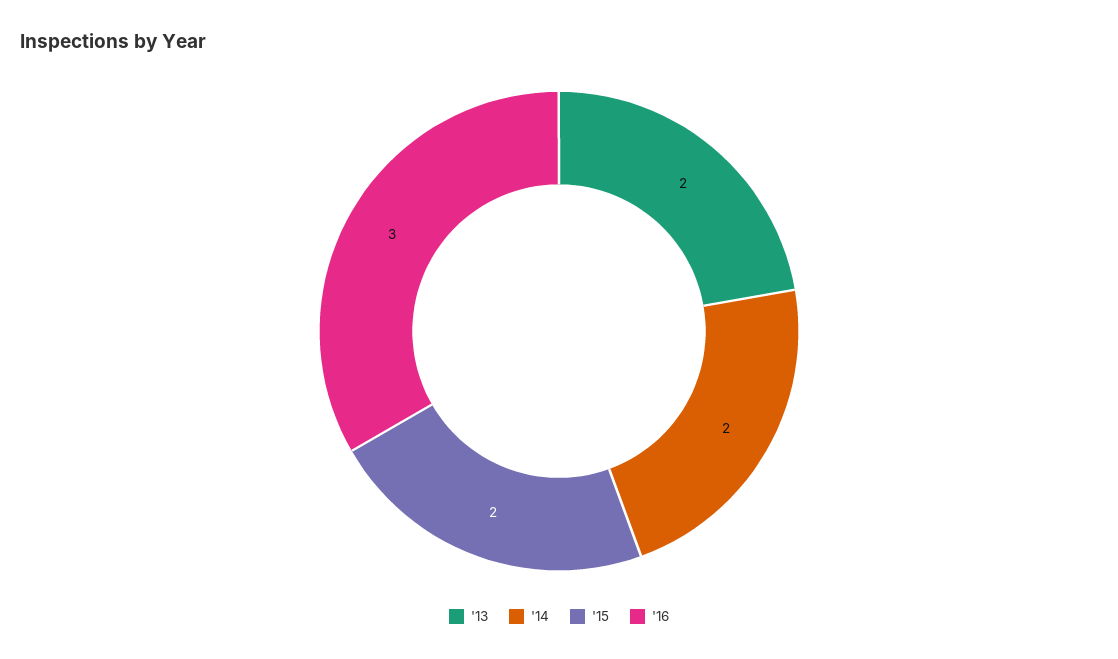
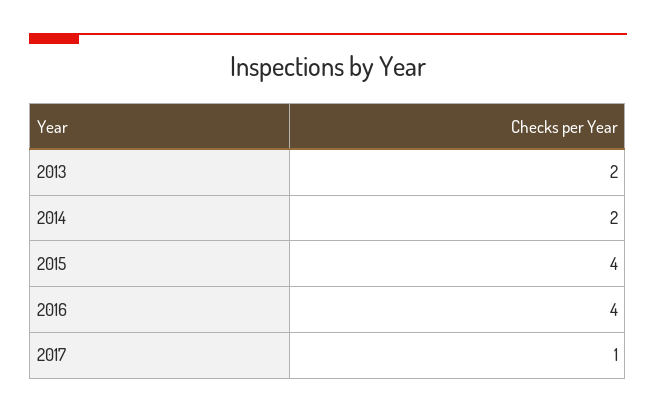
'15: 2 -> 4
'16: 3 -> 4
2017: none -> 1

